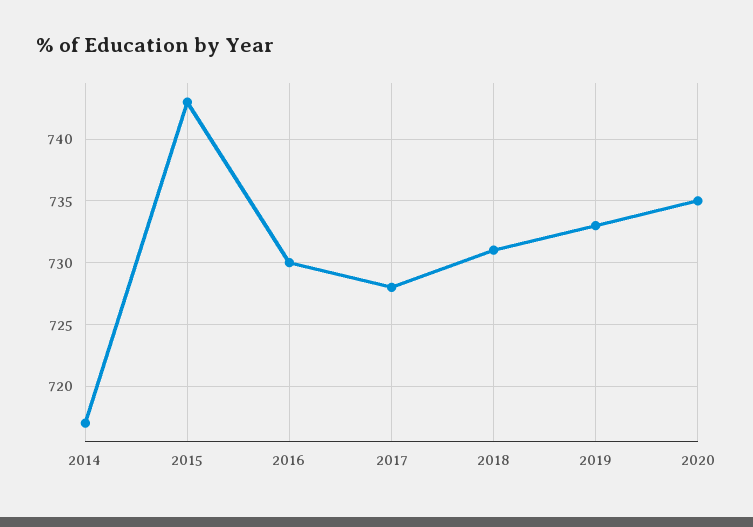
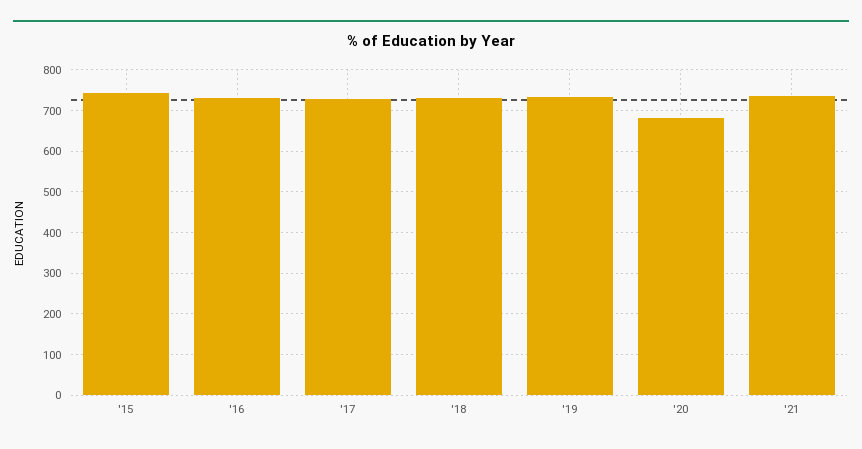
2014: 717 -> none
2020: 735 -> 680
'21: none -> 740

